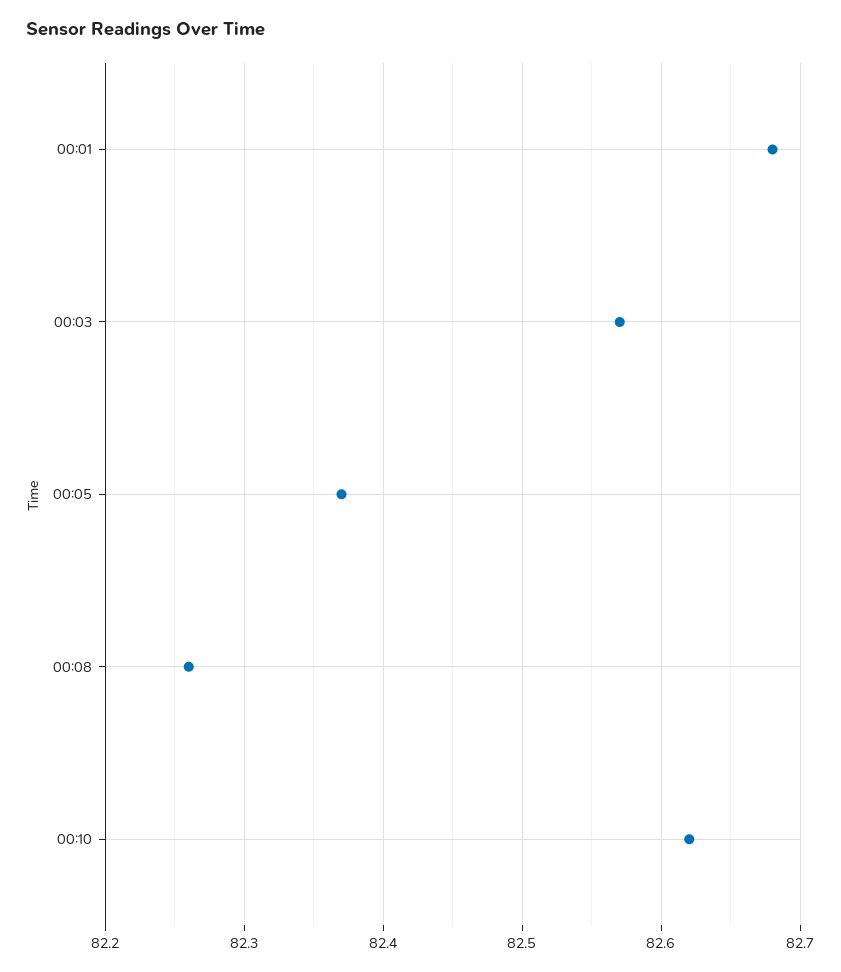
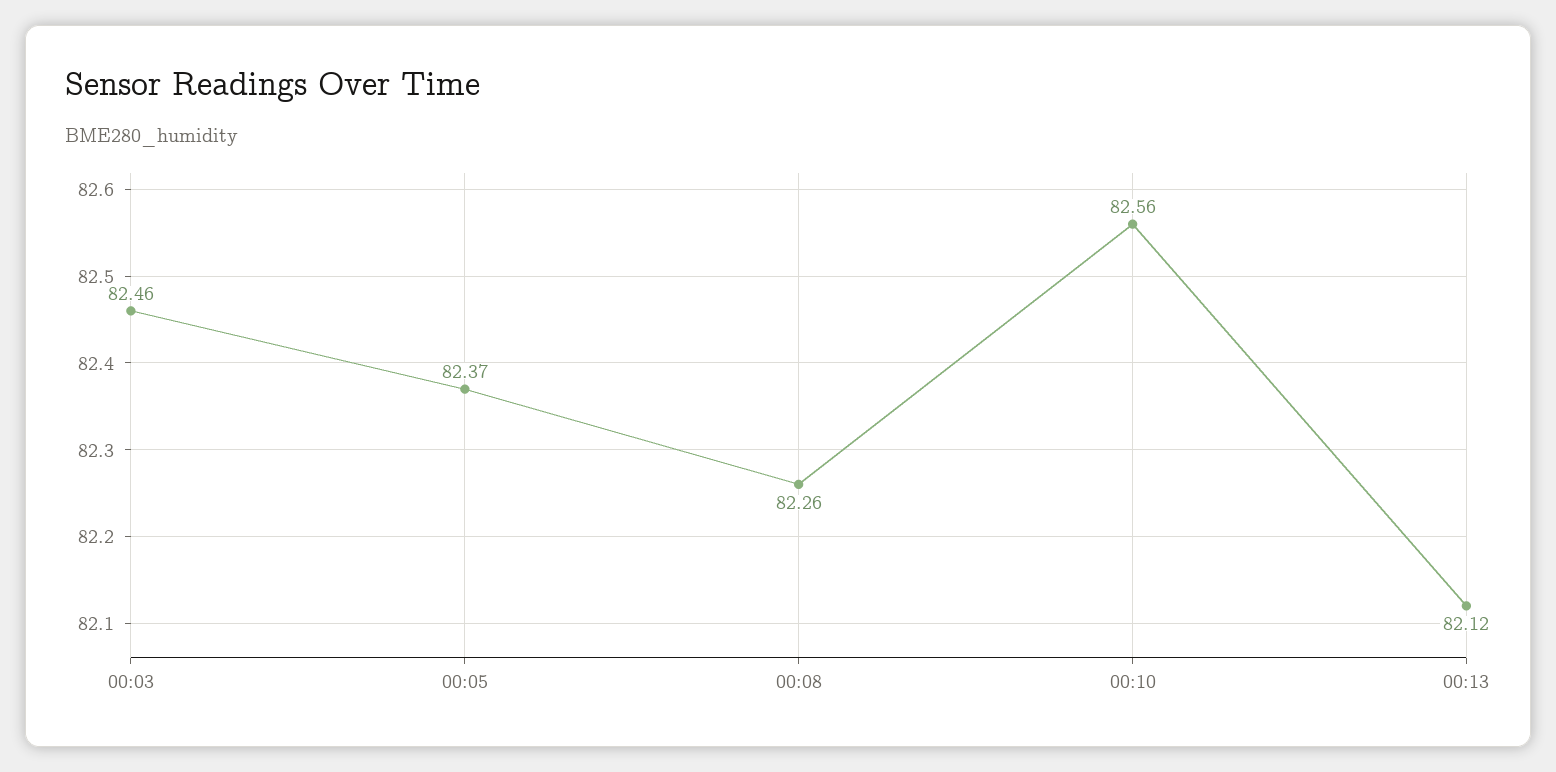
00:01: 82.68 -> none
00:03: 82.57 -> 82.46
00:10: 82.62 -> 82.56
00:13: none -> 82.12

